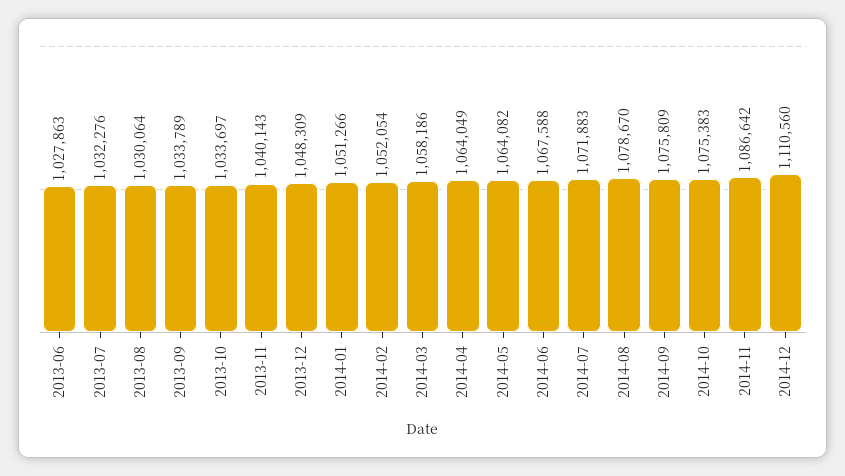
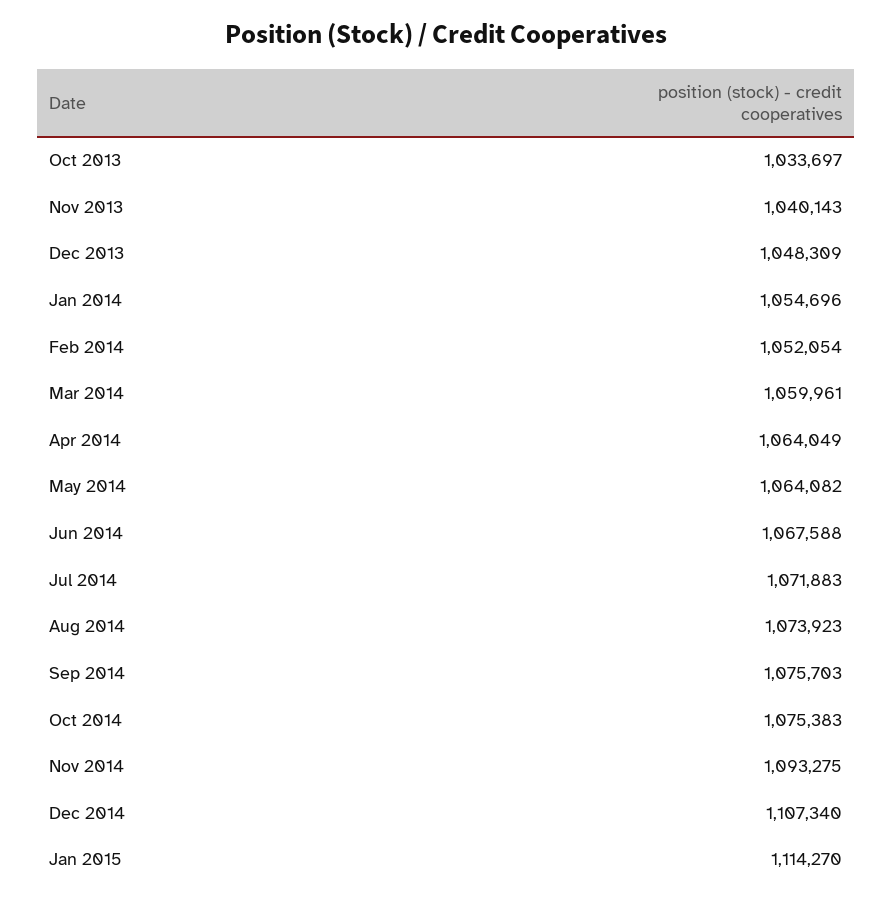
2013-06: 1027863 -> none
2013-07: 1032276 -> none
2013-08: 1030064 -> none
2013-09: 1033789 -> none
2014-01: 1051266 -> 1054696
2014-03: 1058186 -> 1059961
2014-08: 1078670 -> 1073923
2014-09: 1075809 -> 1075703
2014-11: 1086642 -> 1093275
2014-12: 1110560 -> 1107340
Jan 2015: none -> 1114270

